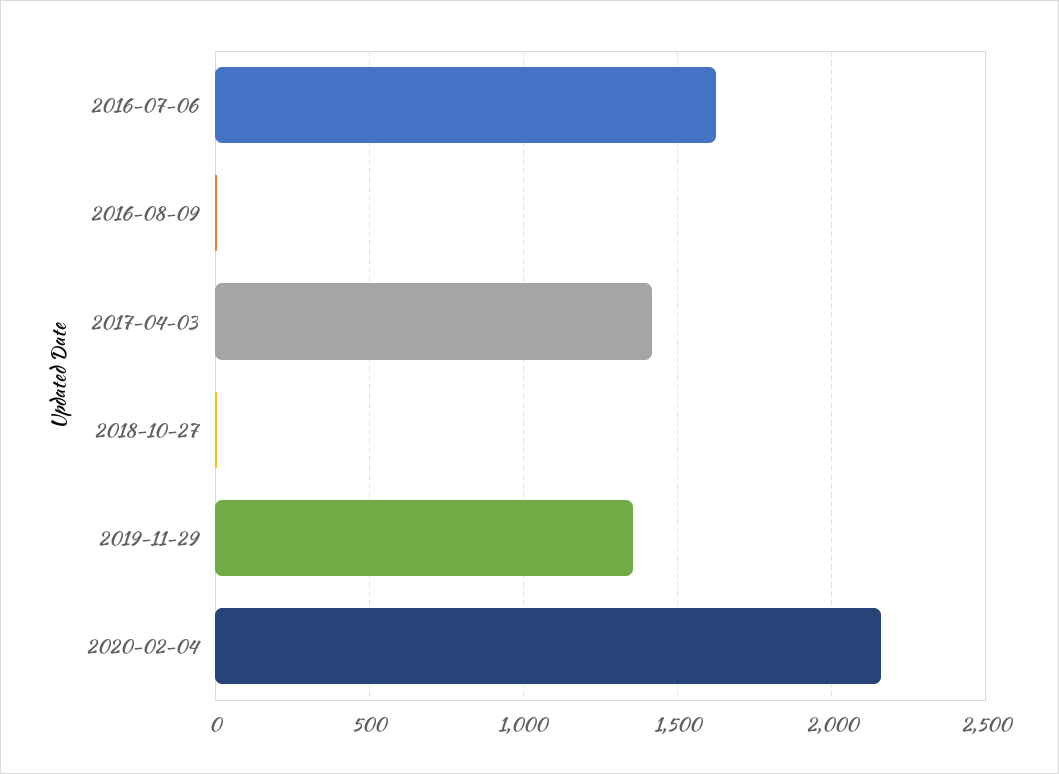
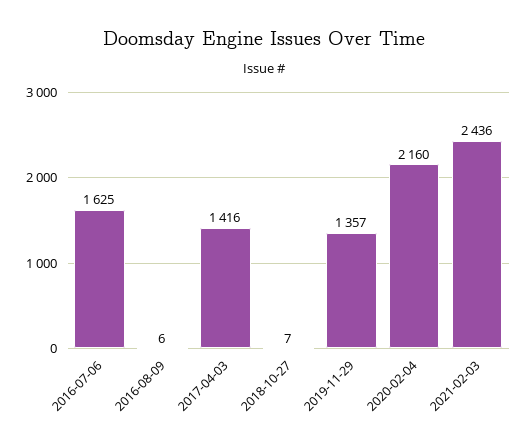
2021-02-03: none -> 2436

